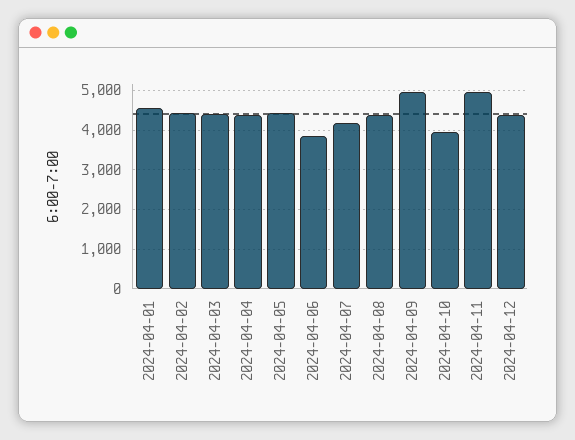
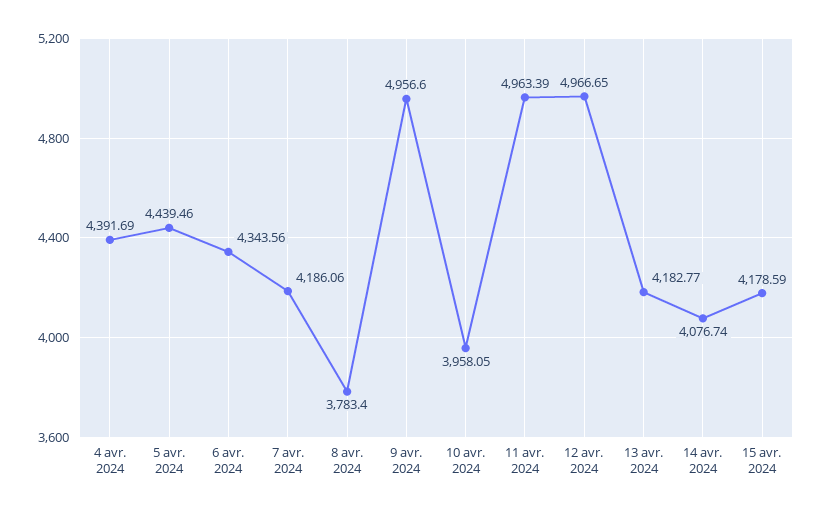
2024-04-01: 4600 -> none
2024-04-02: 4400 -> none
2024-04-03: 4400 -> none
2024-04-06: 3800 -> 4343.56
2024-04-08: 4400 -> 3783.4
2024-04-12: 4400 -> 4966.65
13 avr. 2024: none -> 4182.77
14 avr. 2024: none -> 4076.74
15 avr. 2024: none -> 4178.59

